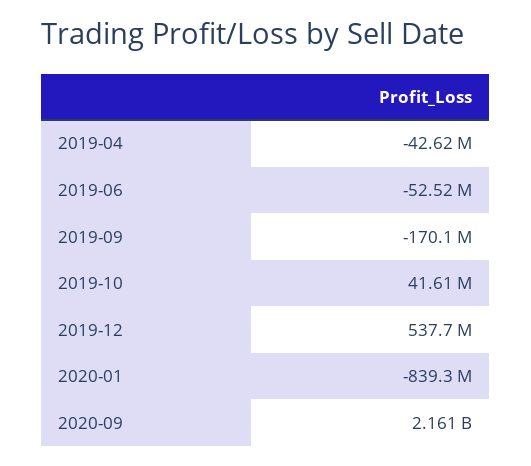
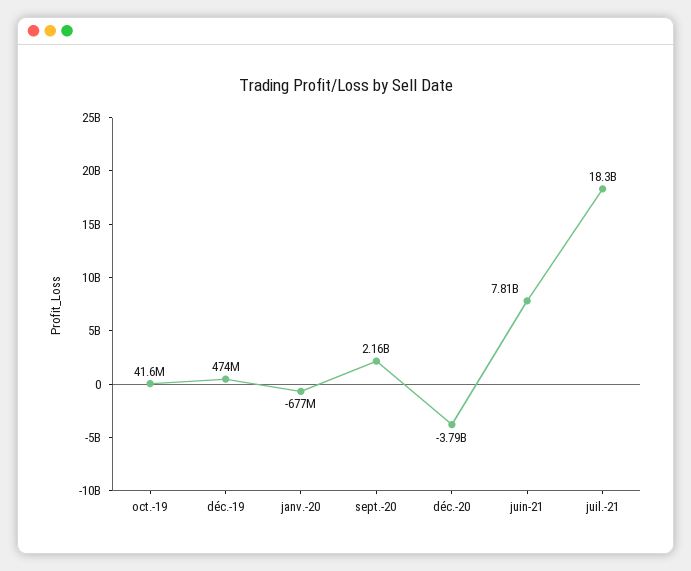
2019-04: -42620000 -> none
2019-06: -52520000 -> none
2019-09: -170100000 -> none
2019-12: 537700000 -> 474000000
2020-01: -839300000 -> -677000000
déc.-20: none -> -3790000000
juin-21: none -> 7810000000
juil.-21: none -> 18300000000

